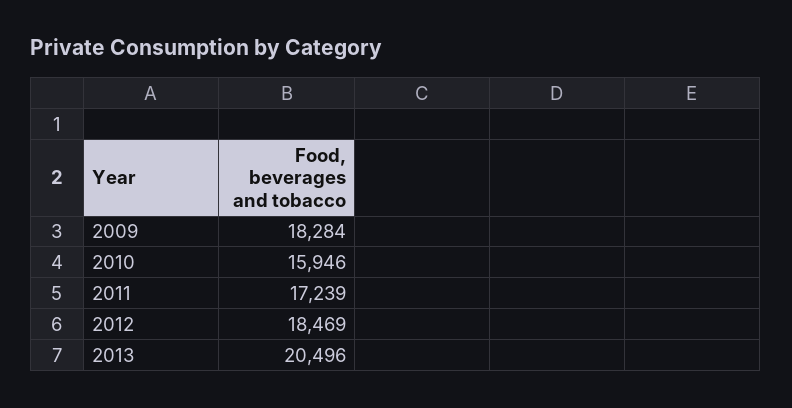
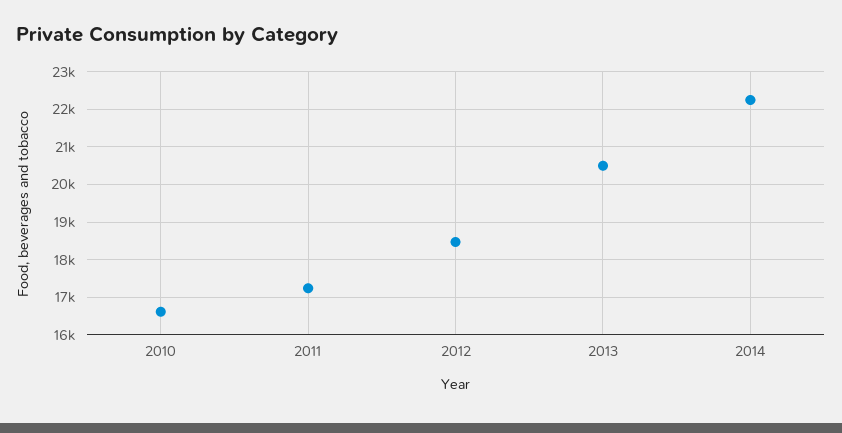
2009: 18284 -> none
2010: 15946 -> 16600
2014: none -> 22200

